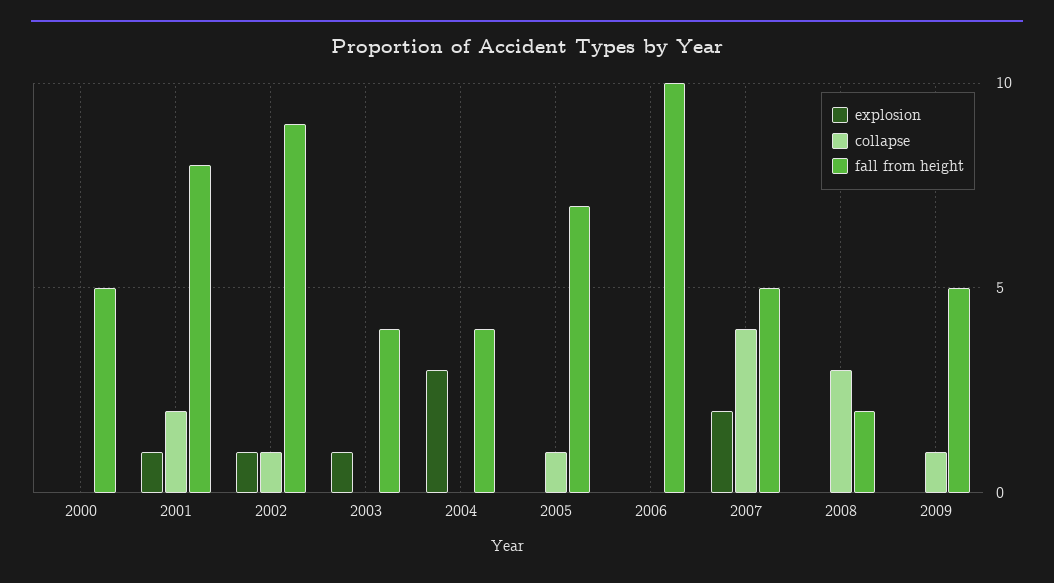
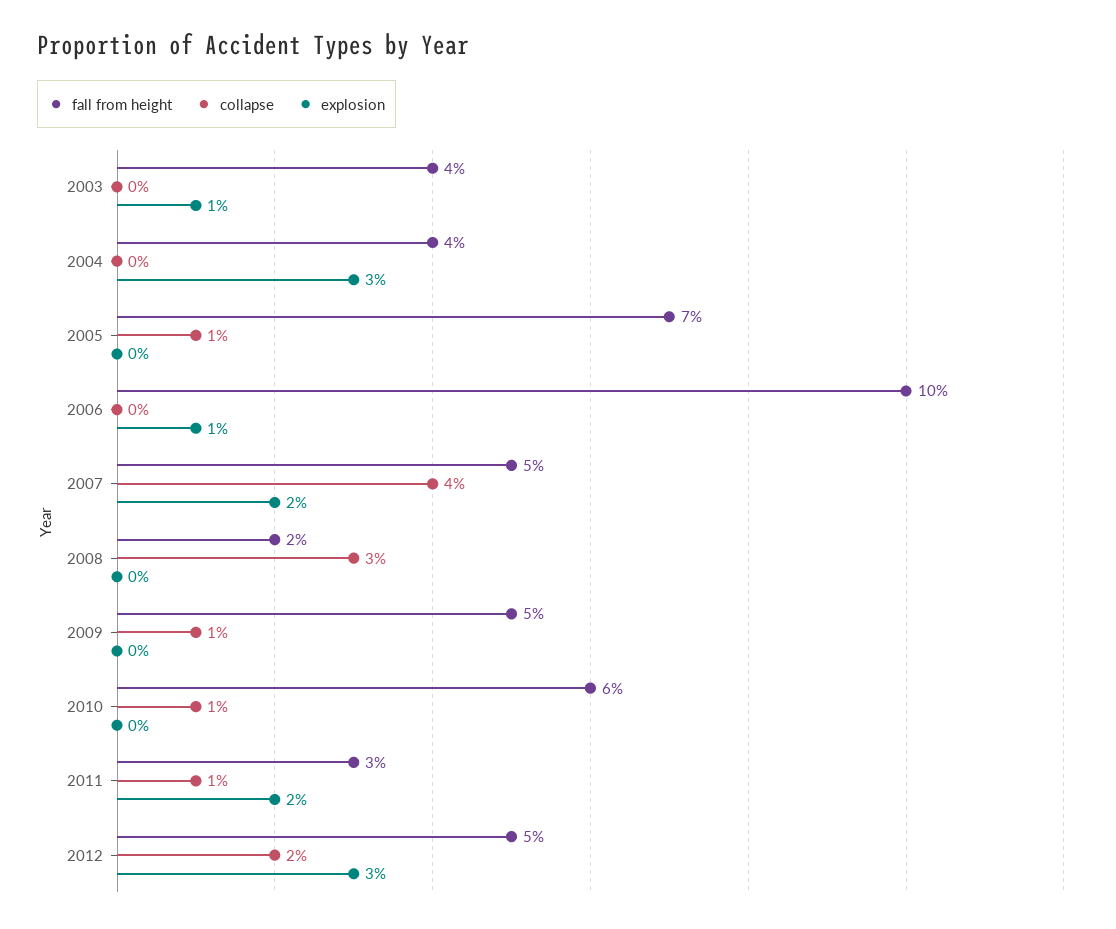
explosion, 2000: 0 -> none
collapse, 2000: 0 -> none
fall from height, 2000: 5 -> none
explosion, 2001: 1 -> none
collapse, 2001: 2 -> none
fall from height, 2001: 8 -> none
explosion, 2002: 1 -> none
collapse, 2002: 1 -> none
fall from height, 2002: 9 -> none
explosion, 2006: 0 -> 1
fall from height, 2010: none -> 6
collapse, 2010: none -> 1
explosion, 2010: none -> 0
fall from height, 2011: none -> 3
collapse, 2011: none -> 1
explosion, 2011: none -> 2
fall from height, 2012: none -> 5
collapse, 2012: none -> 2
explosion, 2012: none -> 3

